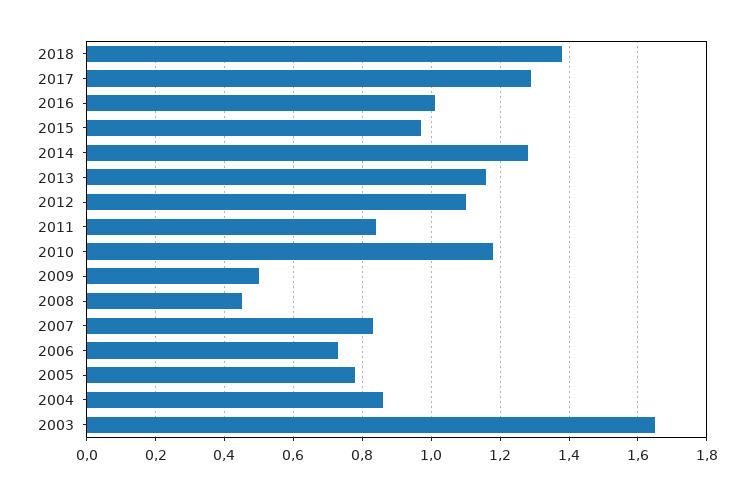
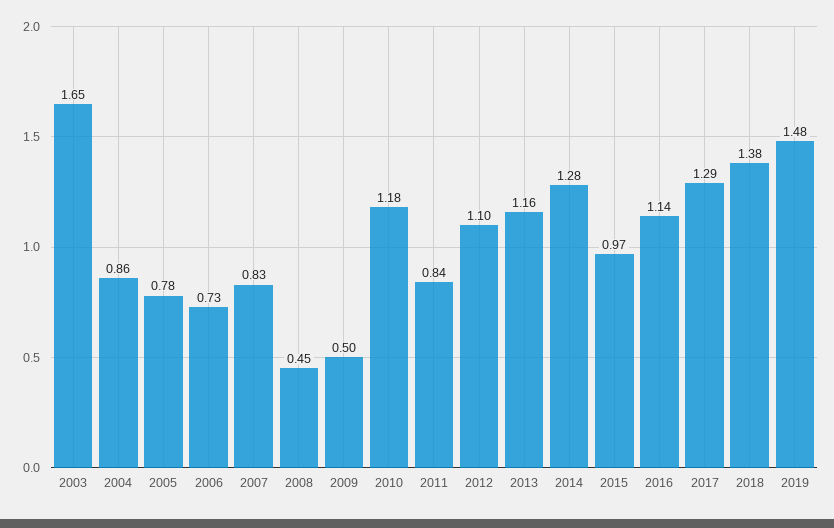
2016: 1 -> 1.14
2019: none -> 1.48

